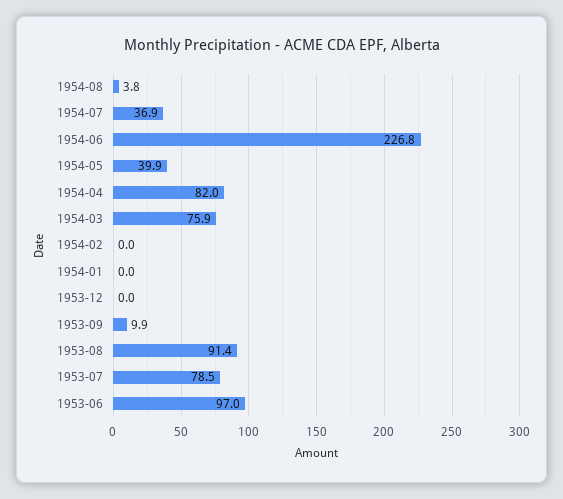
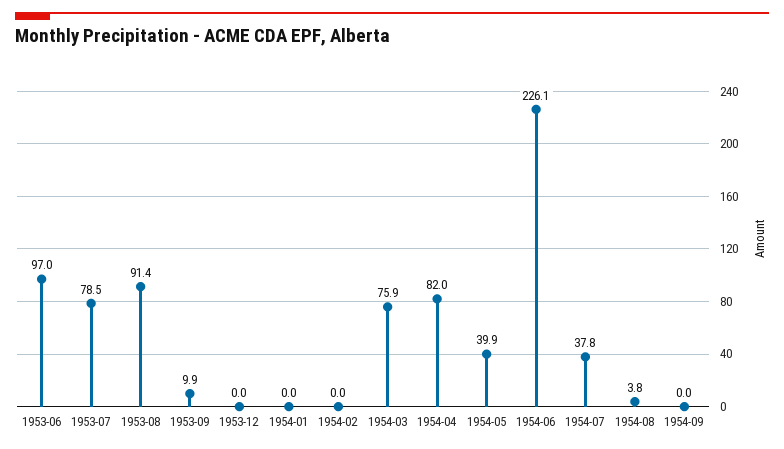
1954-07: 36.9 -> 37.8
1954-06: 226.8 -> 226.1
1954-09: none -> 0

